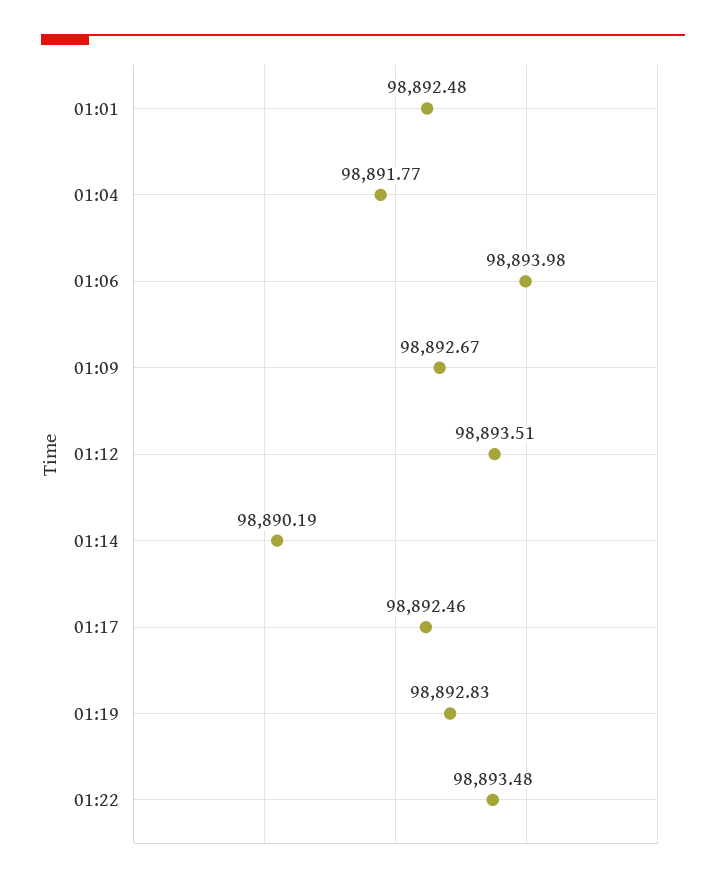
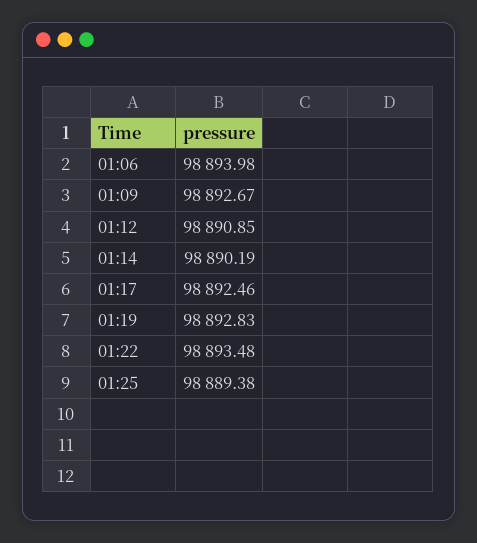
01:01: 98892.48 -> none
01:04: 98891.77 -> none
01:12: 98893.51 -> 98890.85
01:25: none -> 98889.38

